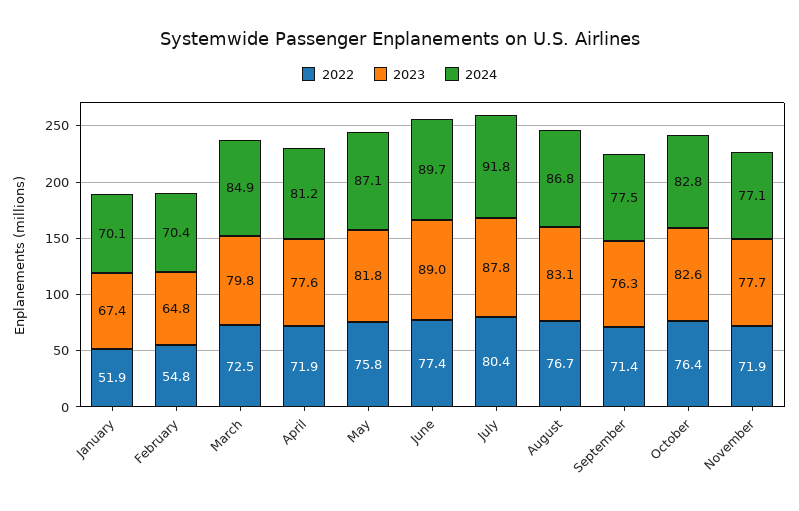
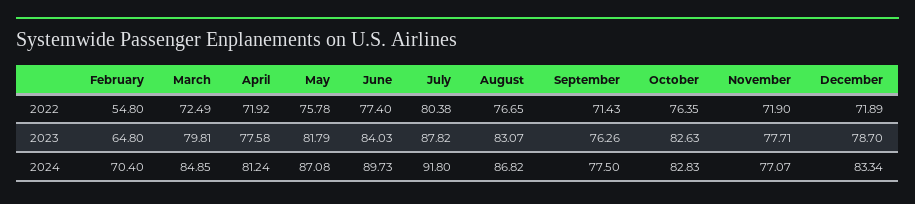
2022, January: 51.9 -> none
2023, January: 67.4 -> none
2024, January: 70.1 -> none
2023, June: 89 -> 84.03
2022, December: none -> 71.89
2023, December: none -> 78.7
2024, December: none -> 83.34

